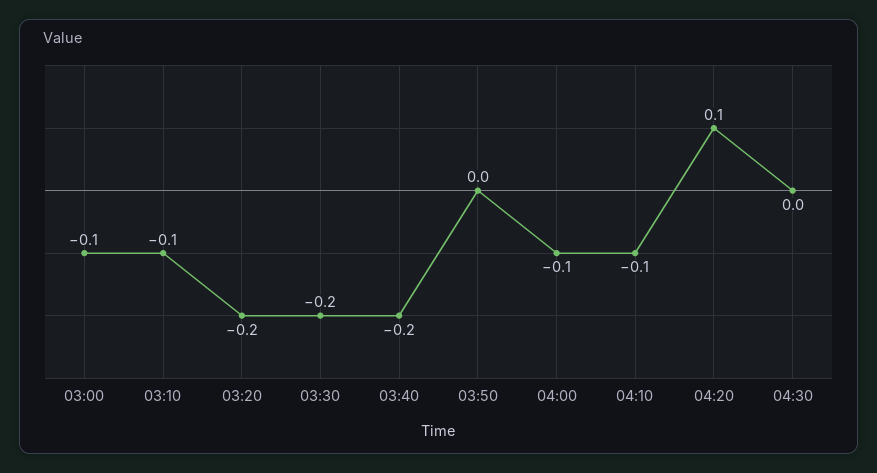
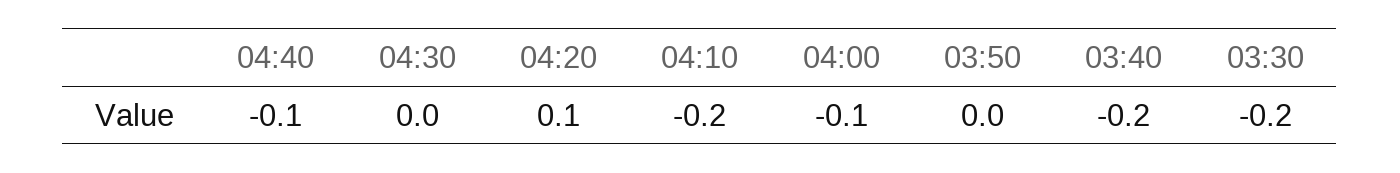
03:00: -0.1 -> none
03:10: -0.1 -> none
03:20: -0.2 -> none
04:10: -0.1 -> -0.2
04:40: none -> -0.1

